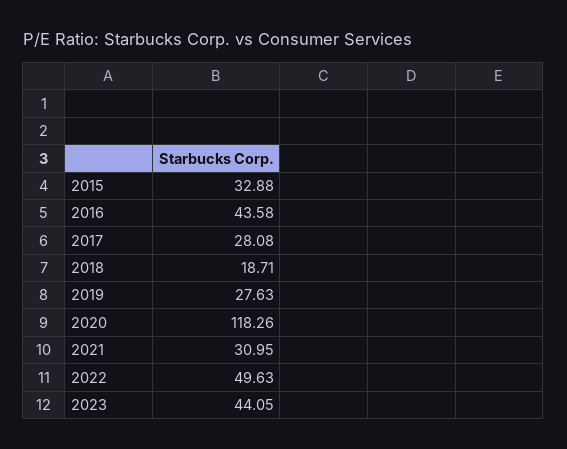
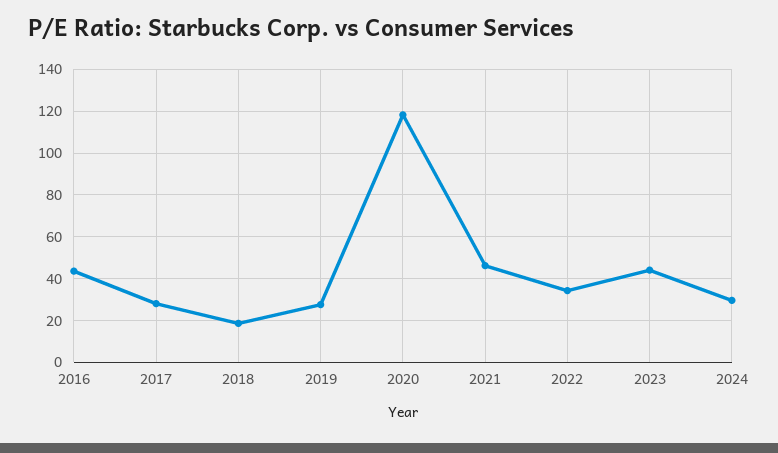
2015: 32.88 -> none
2021: 30.95 -> 45
2022: 49.63 -> 35
2024: none -> 30

